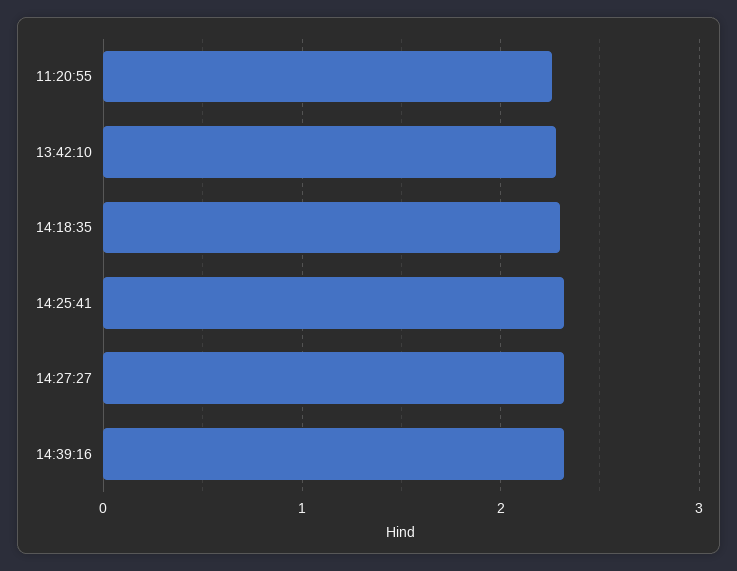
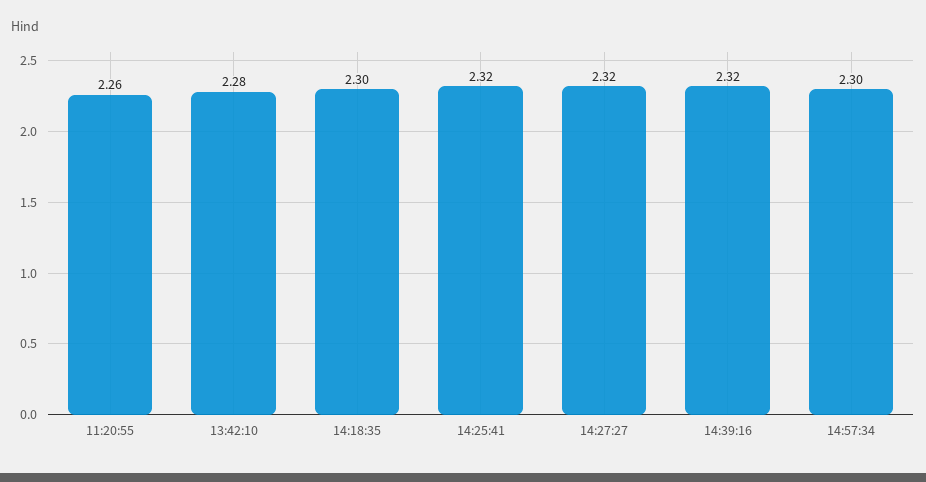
14:57:34: none -> 2.3

